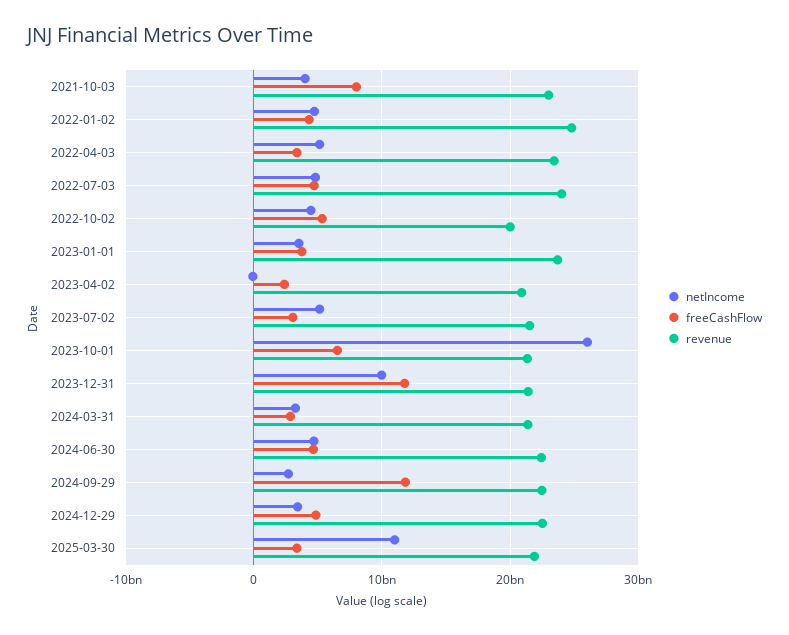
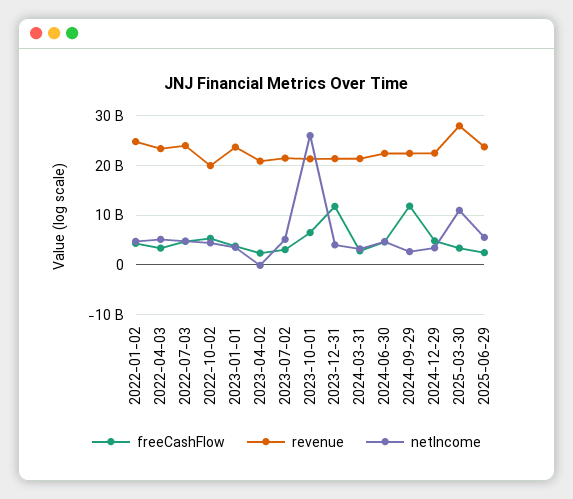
netIncome, 2021-10-03: 4000000000 -> none
freeCashFlow, 2021-10-03: 8000000000 -> none
revenue, 2021-10-03: 23000000000 -> none
netIncome, 2023-12-31: 10000000000 -> 4000000000
revenue, 2025-03-30: 22000000000 -> 28000000000
freeCashFlow, 2025-06-29: none -> 2000000000
revenue, 2025-06-29: none -> 24000000000
netIncome, 2025-06-29: none -> 6000000000

